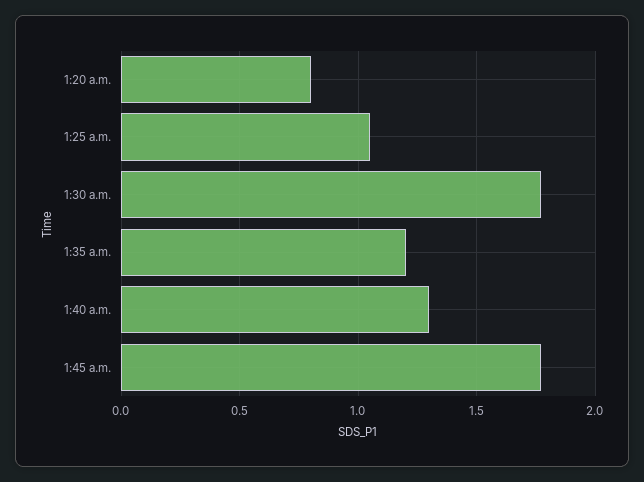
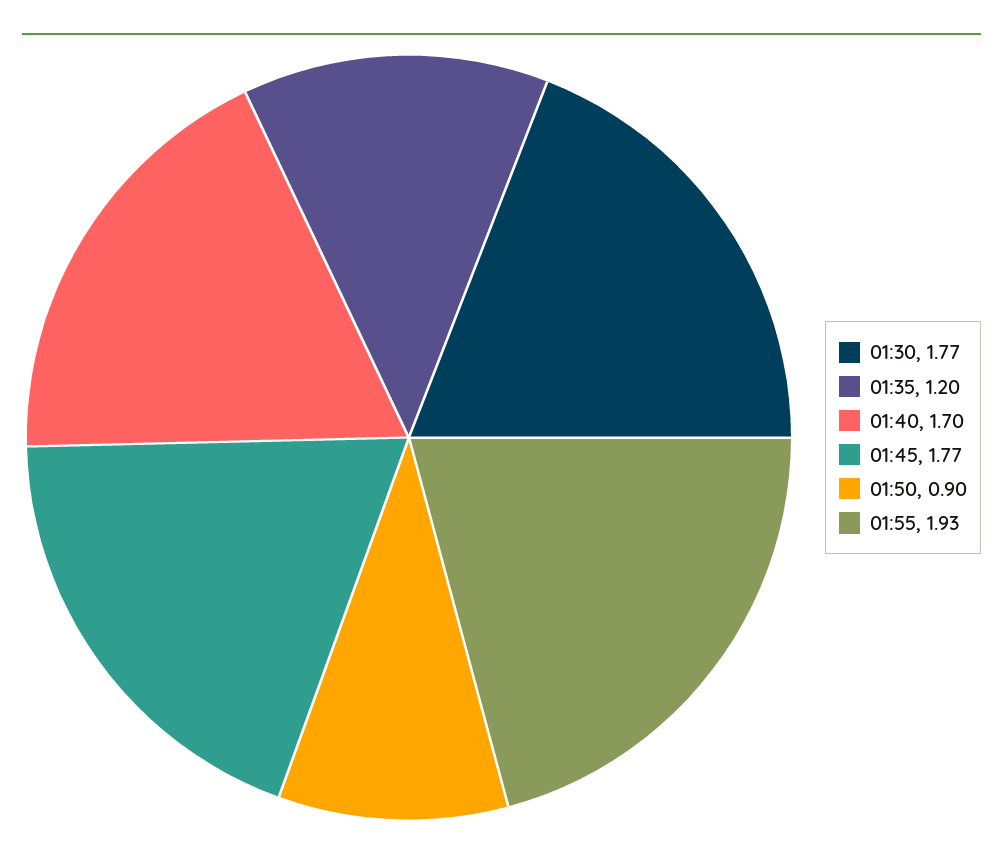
1:20 a.m.: 0.8 -> none
1:25 a.m.: 1.05 -> none
1:40 a.m.: 1.3 -> 1.7
01:50: none -> 0.9
01:55: none -> 1.93

